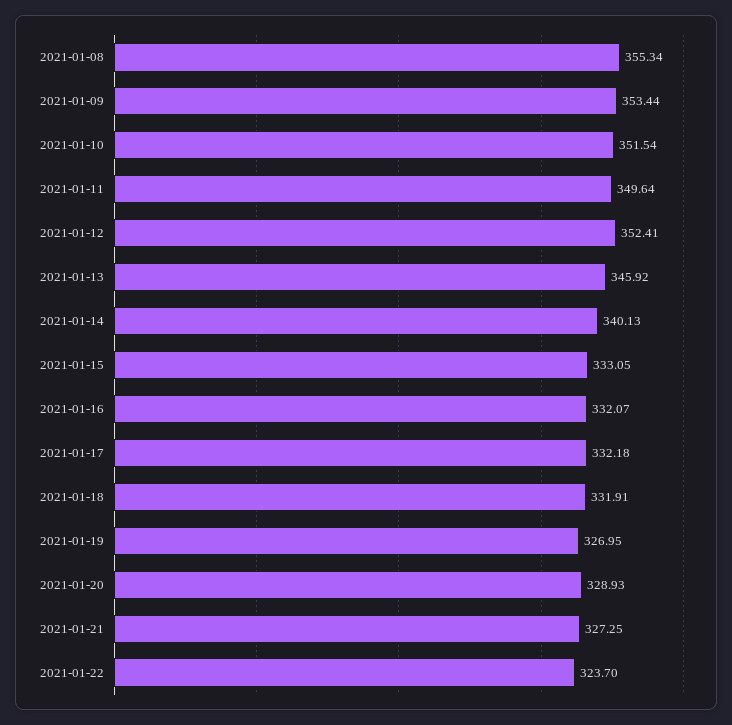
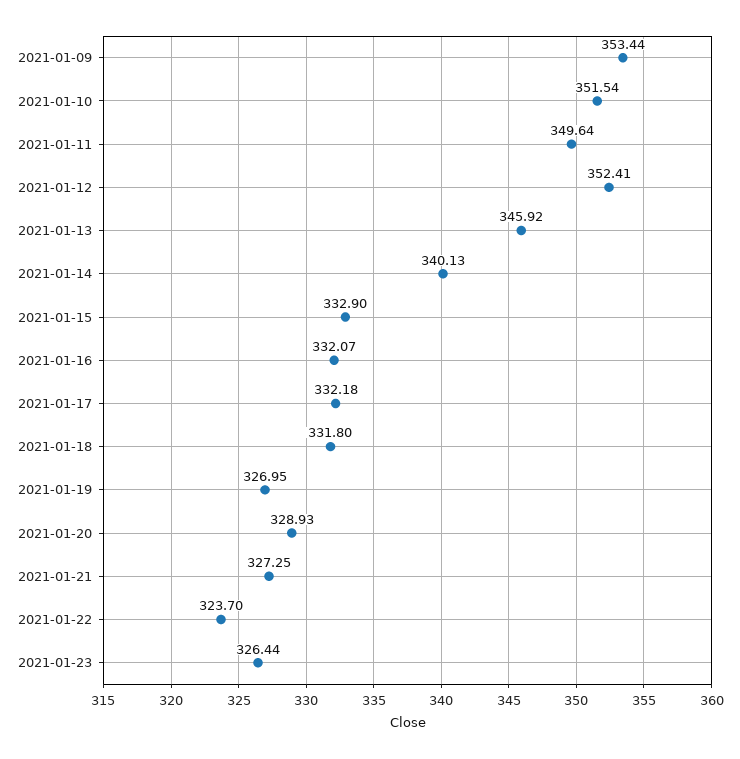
2021-01-08: 355.34 -> none
2021-01-15: 333.05 -> 332.9
2021-01-18: 331.91 -> 331.8
2021-01-23: none -> 326.44

